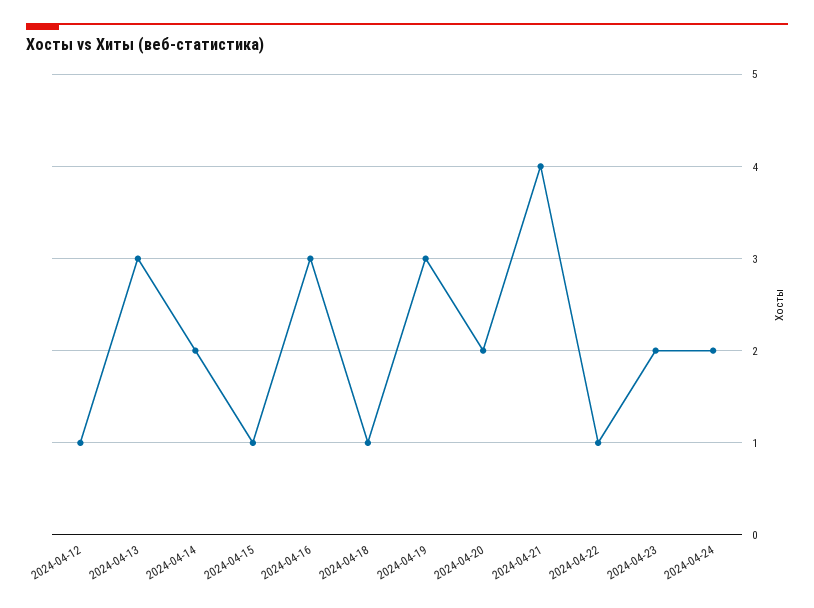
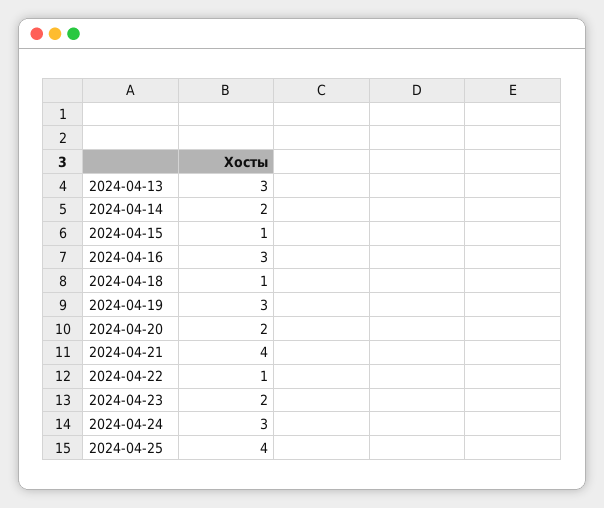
2024-04-12: 1 -> none
2024-04-24: 2 -> 3
2024-04-25: none -> 4

